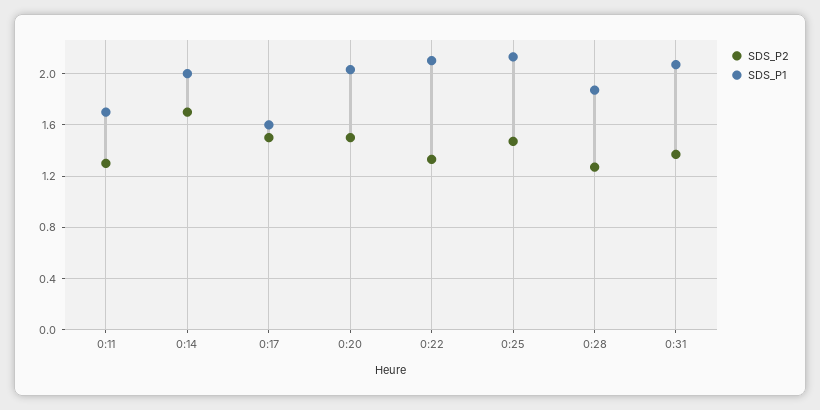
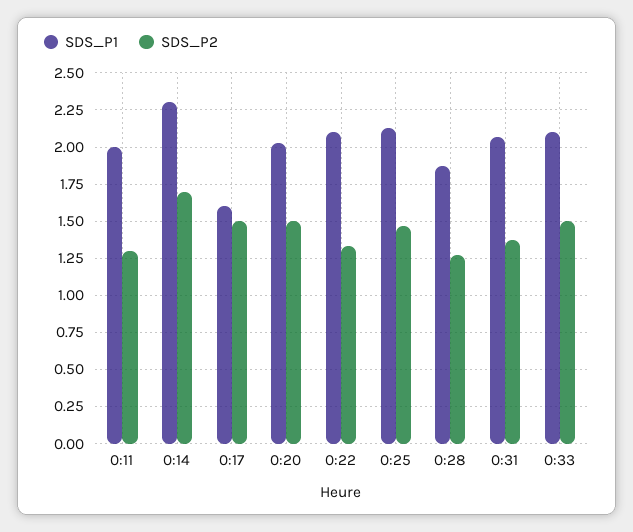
SDS_P1, 0:11: 1.7 -> 2
SDS_P1, 0:14: 2 -> 2.3
SDS_P1, 0:33: none -> 2.1
SDS_P2, 0:33: none -> 1.5

